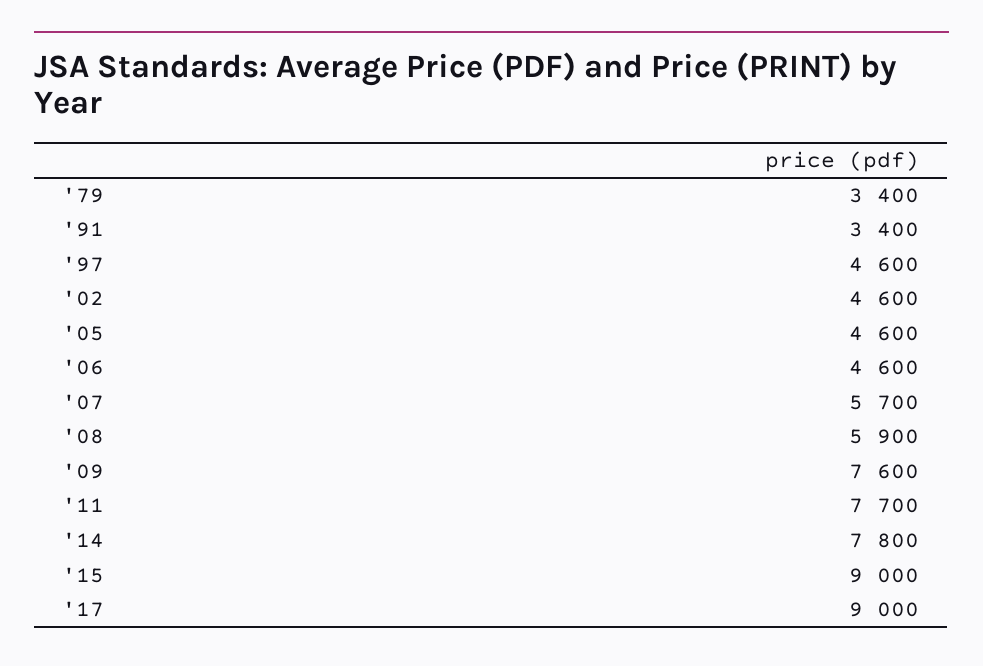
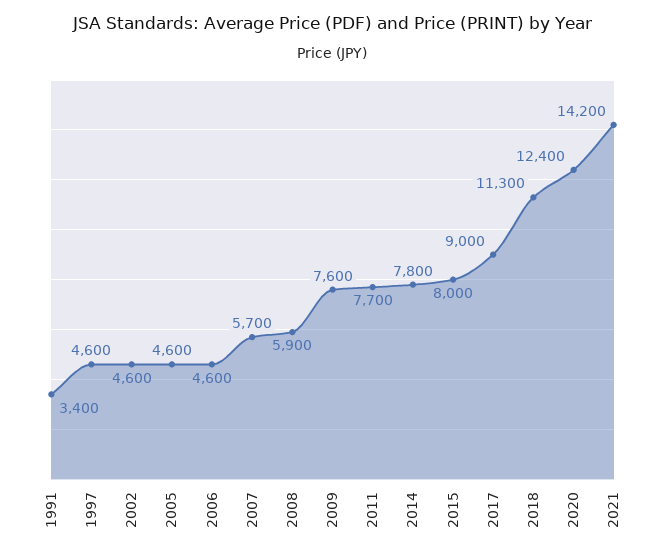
'79: 3400 -> none
'15: 9000 -> 8000
2018: none -> 11300
2020: none -> 12400
2021: none -> 14200

